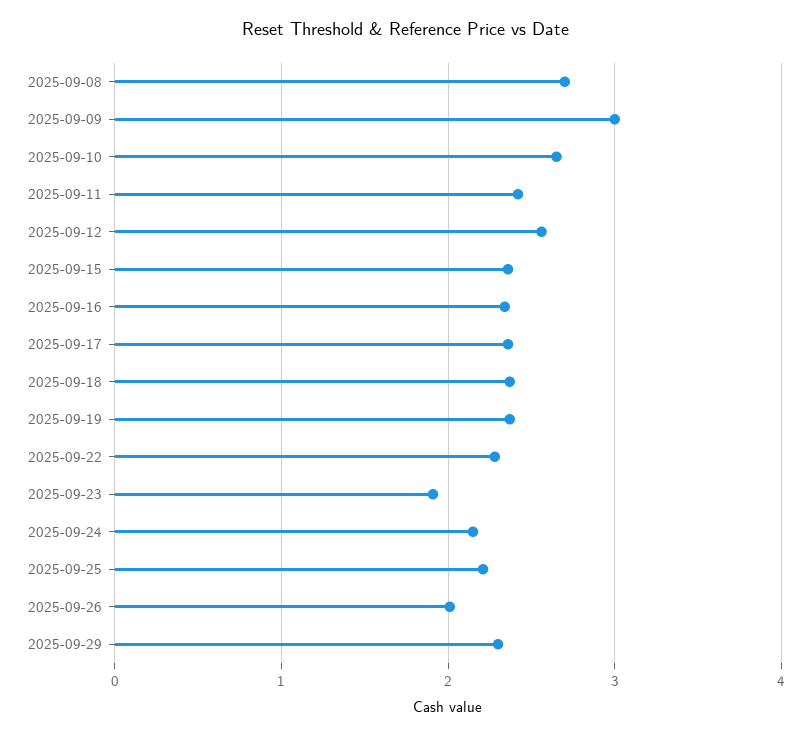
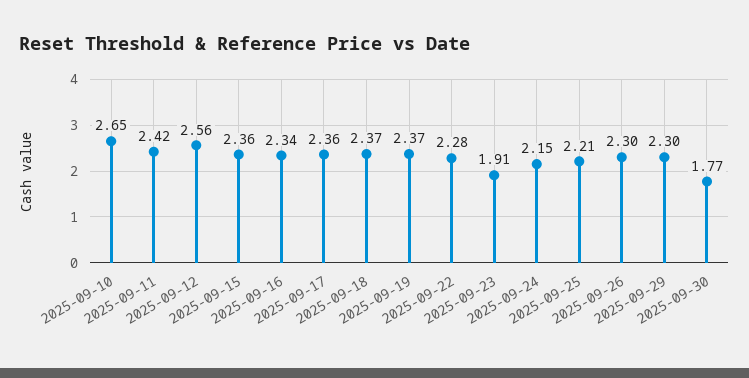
2025-09-08: 2.7 -> none
2025-09-09: 3 -> none
2025-09-26: 2 -> 2.3
2025-09-30: none -> 1.77

